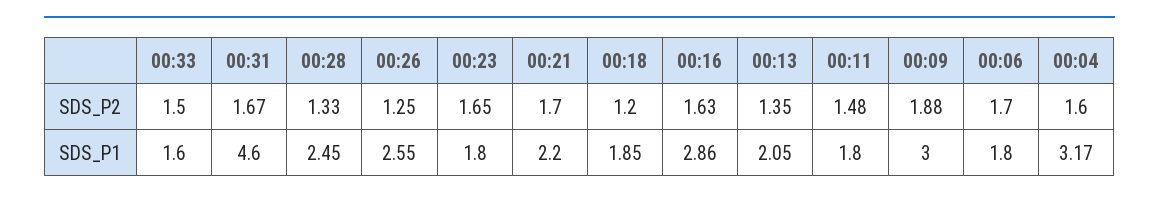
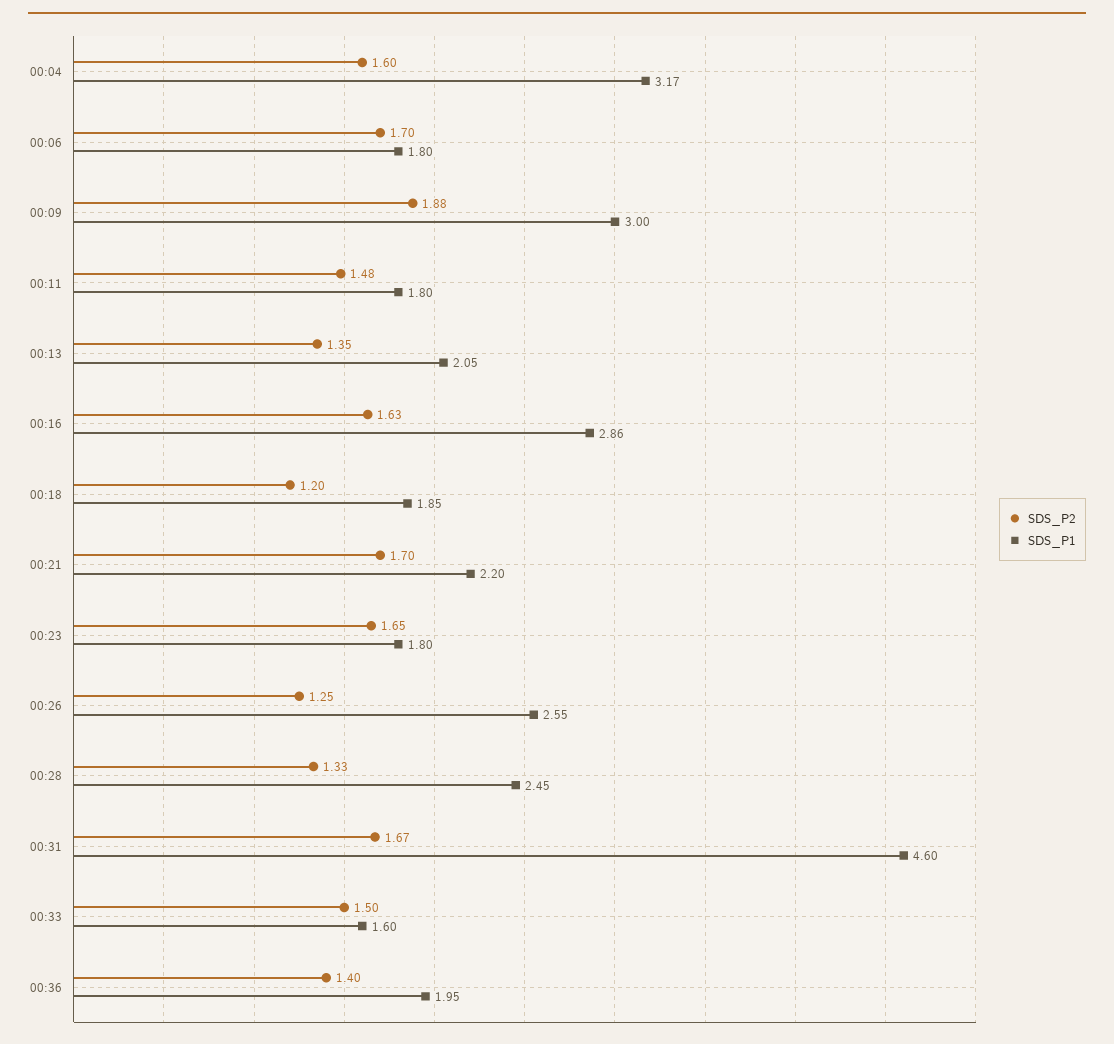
SDS_P2, 00:36: none -> 1.4
SDS_P1, 00:36: none -> 1.95

